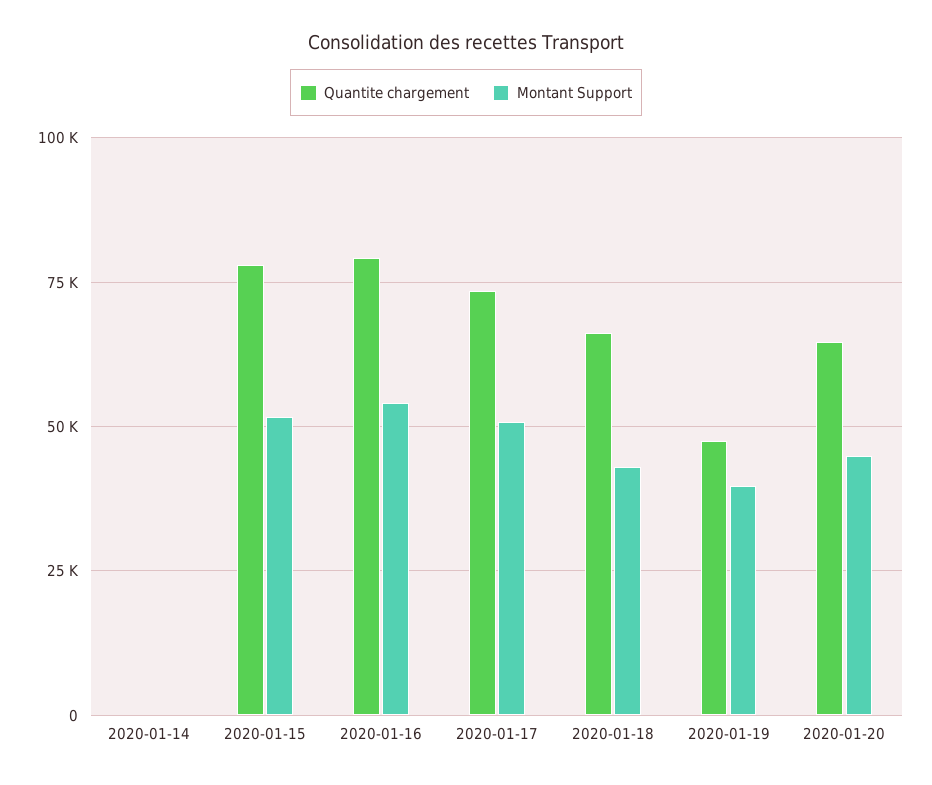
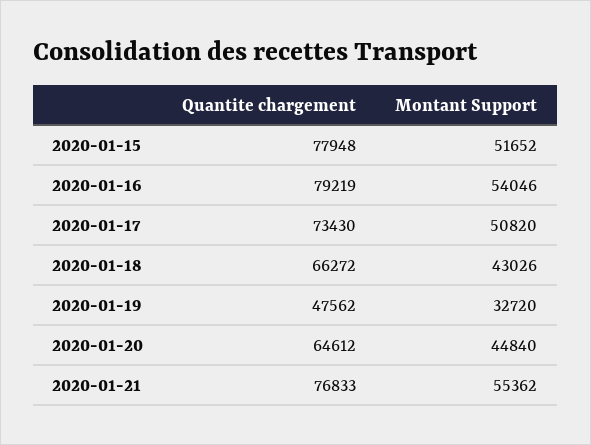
Quantite chargement, 2020-01-14: 0 -> none
Montant Support, 2020-01-14: 0 -> none
Montant Support, 2020-01-19: 40000 -> 32720
Quantite chargement, 2020-01-21: none -> 76833
Montant Support, 2020-01-21: none -> 55362

